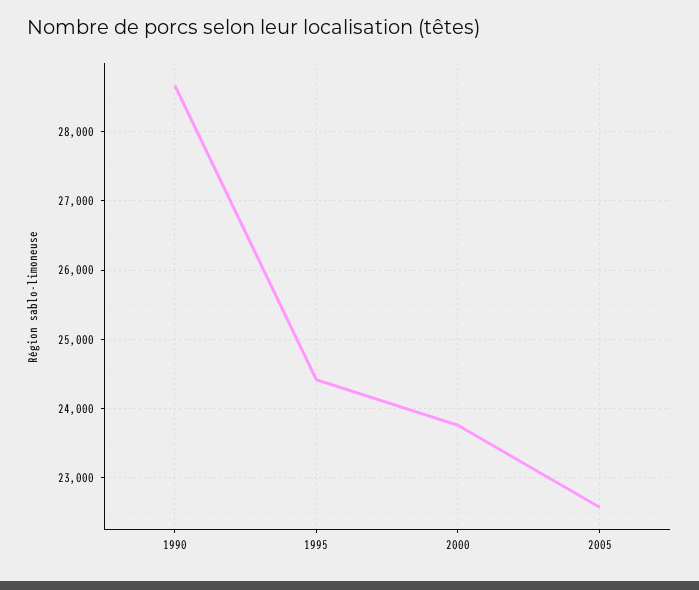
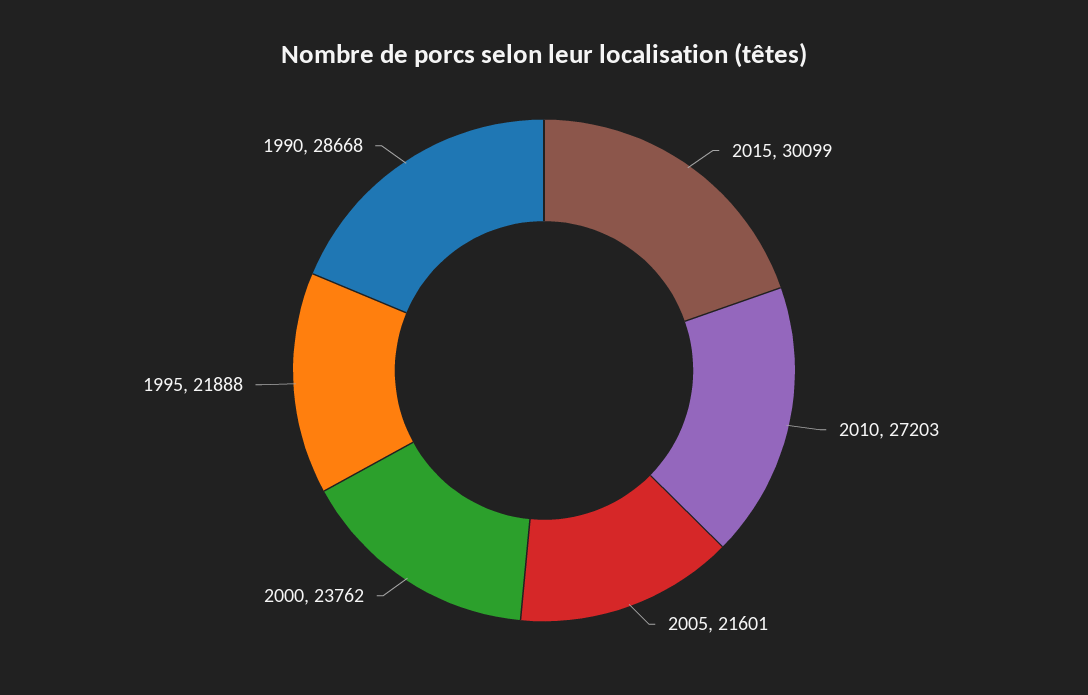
1995: 24400 -> 21888
2005: 22600 -> 21601
2015: none -> 30099
2010: none -> 27203

